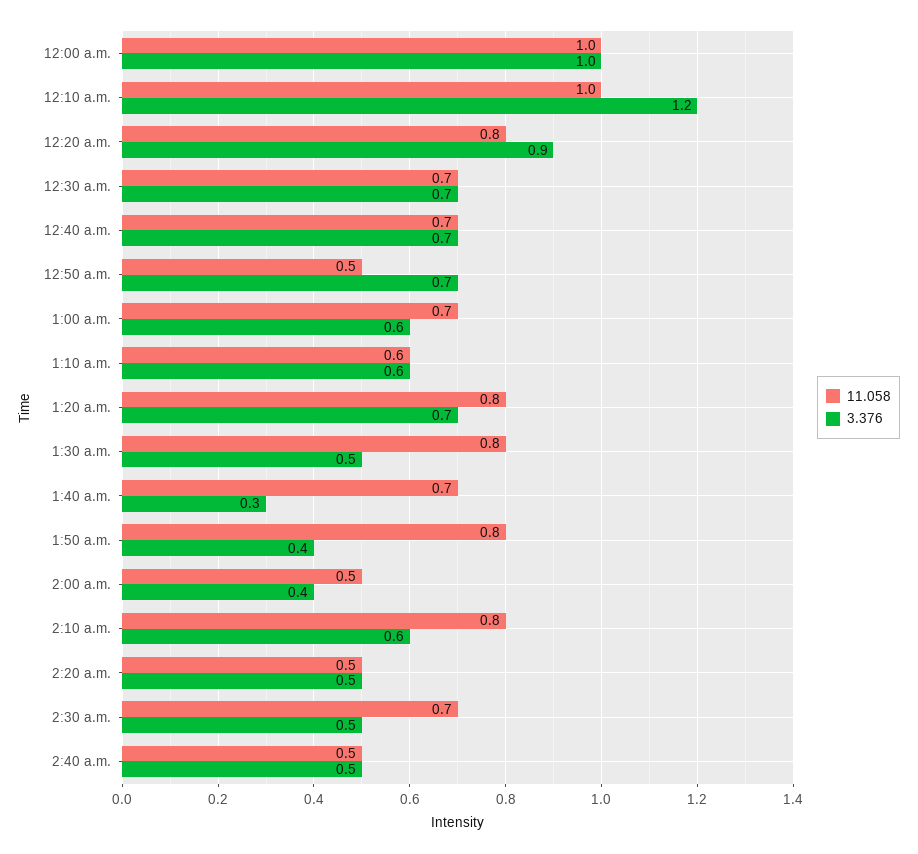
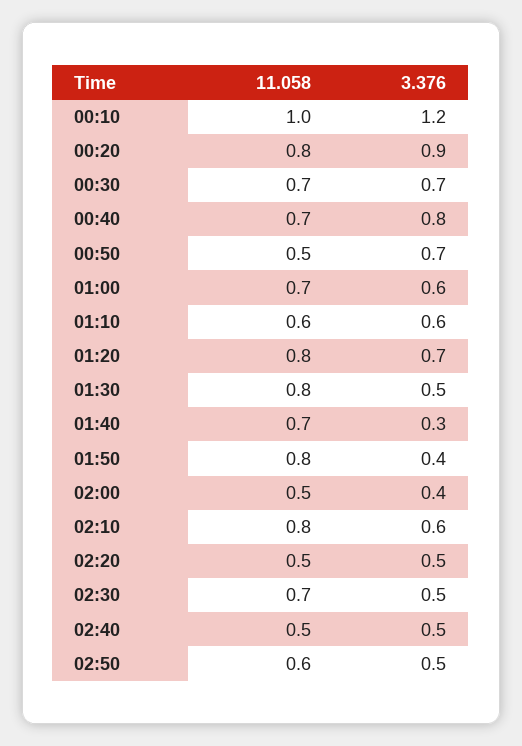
11.058, 12:00 a.m.: 1 -> none
3.376, 12:00 a.m.: 1 -> none
3.376, 12:40 a.m.: 0.7 -> 0.8
11.058, 02:50: none -> 0.6
3.376, 02:50: none -> 0.5

